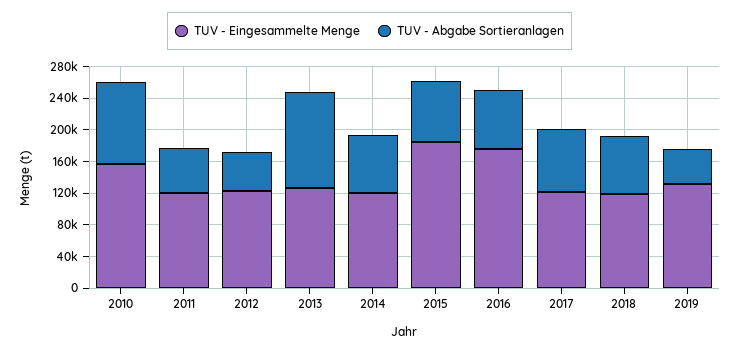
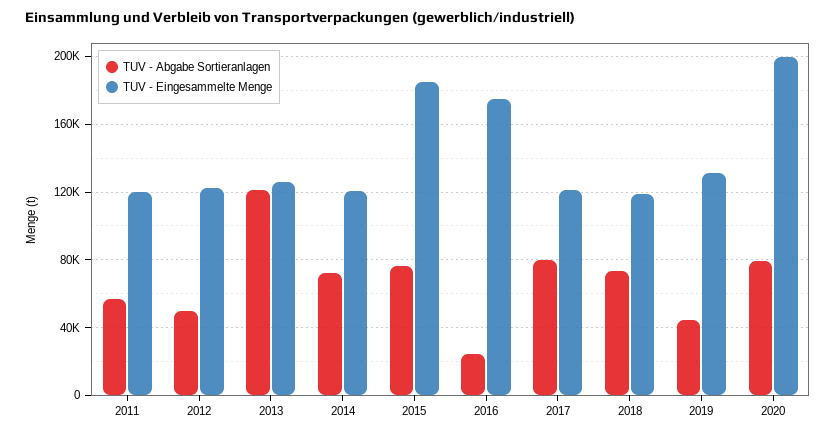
TUV - Eingesammelte Menge, 2010: 160000 -> none
TUV - Abgabe Sortieranlagen, 2010: 100000 -> none
TUV - Abgabe Sortieranlagen, 2016: 80000 -> 25000
TUV - Abgabe Sortieranlagen, 2020: none -> 80000
TUV - Eingesammelte Menge, 2020: none -> 200000

